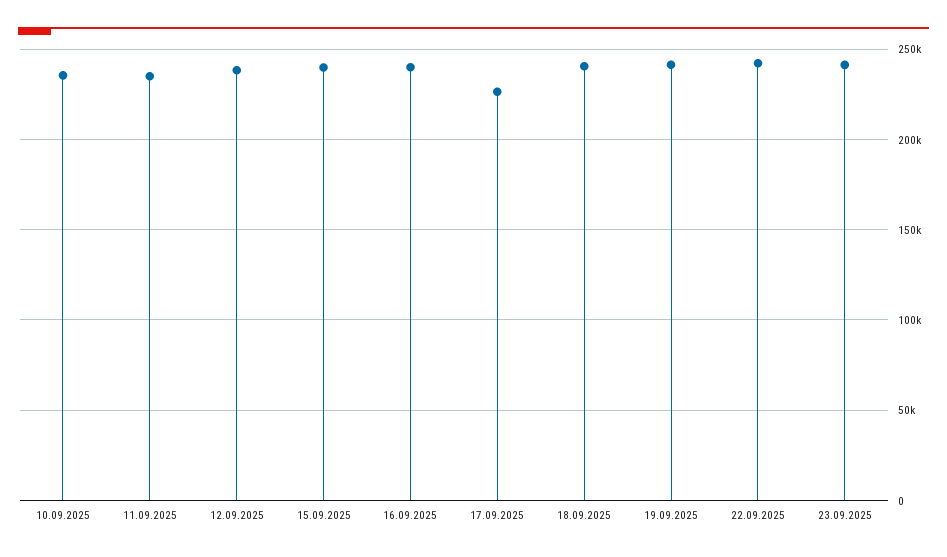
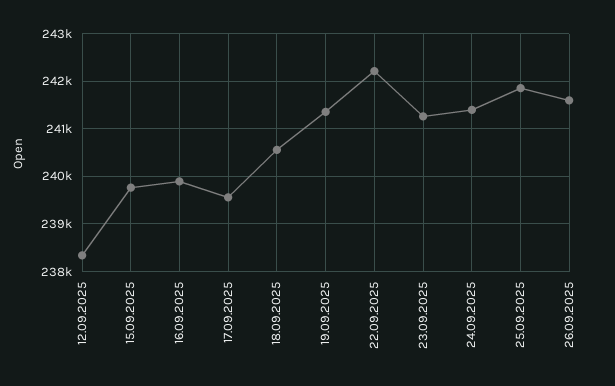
10.09.2025: 235000 -> none
11.09.2025: 235000 -> none
17.09.2025: 225000 -> 239600
24.09.2025: none -> 241400
25.09.2025: none -> 241800
26.09.2025: none -> 241600

